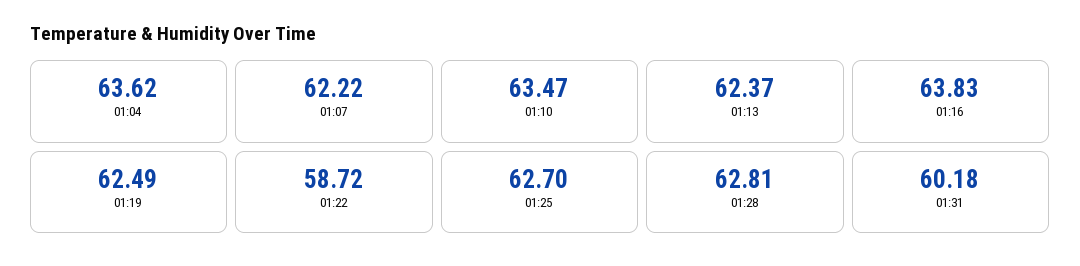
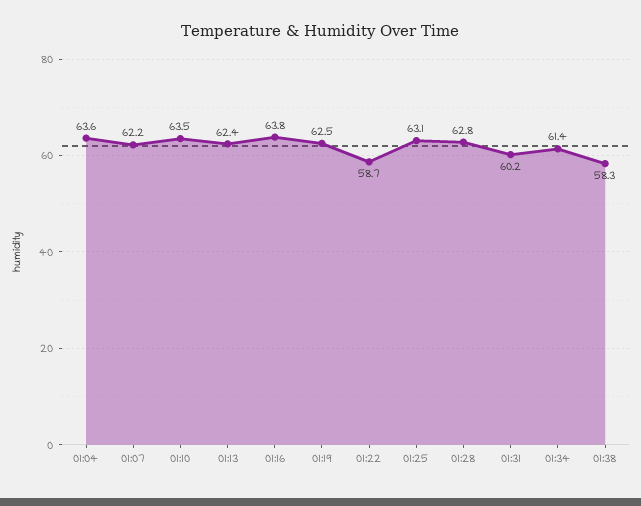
01:25: 62.7 -> 63.1
01:34: none -> 61.4
01:38: none -> 58.3

